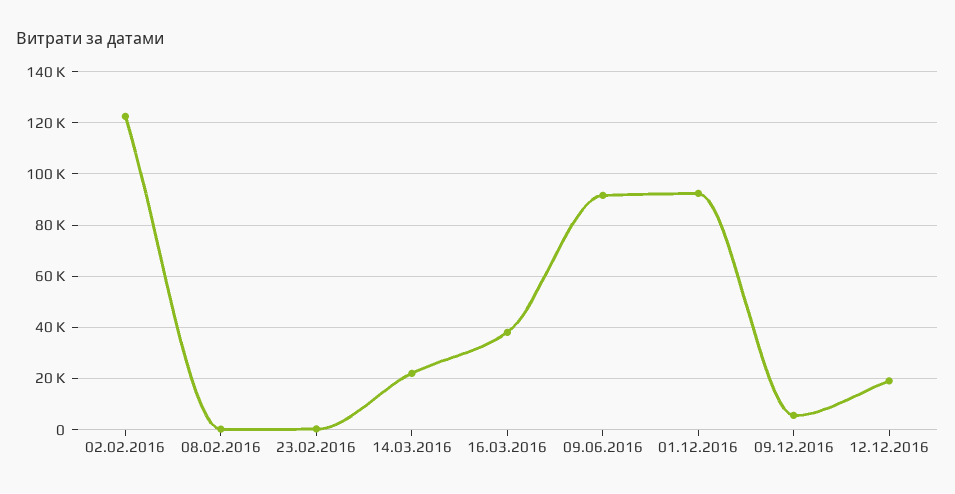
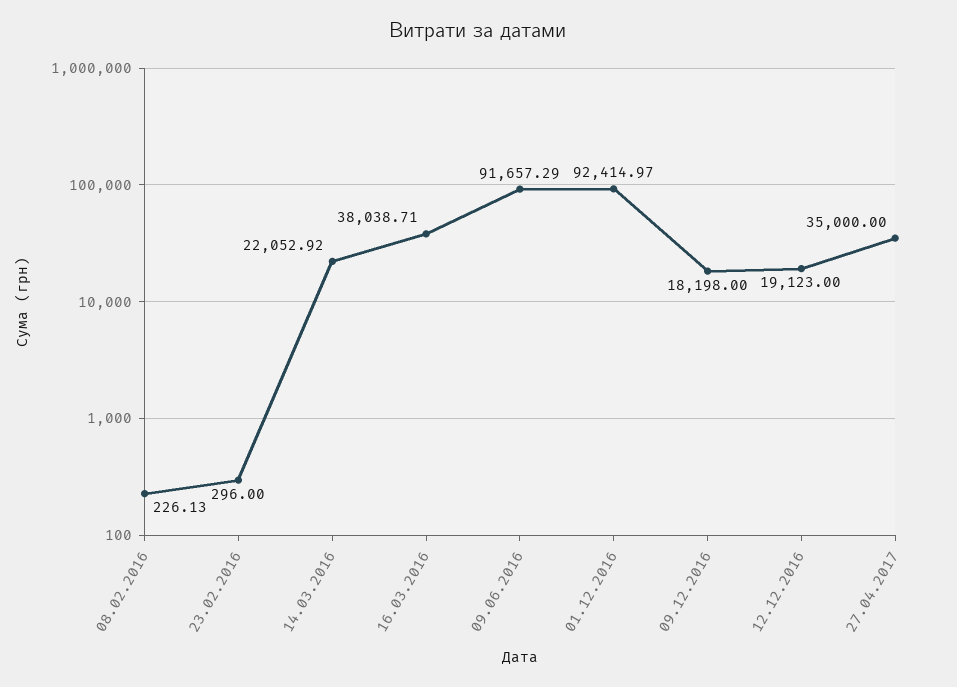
02.02.2016: 122500 -> none
09.12.2016: 5000 -> 18198
27.04.2017: none -> 35000

